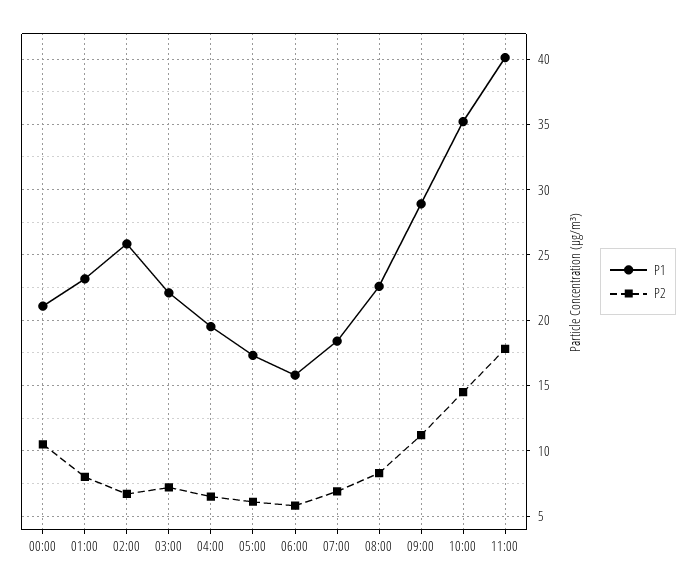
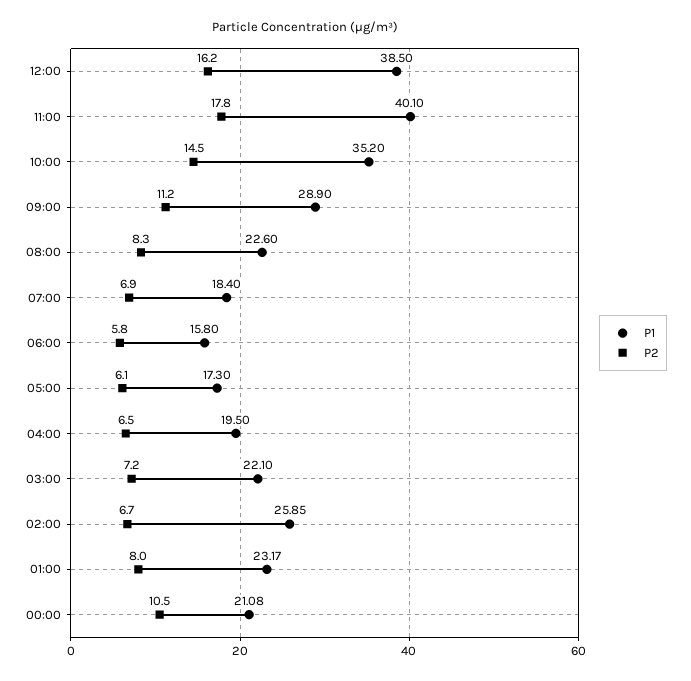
P1, 12:00: none -> 38.5
P2, 12:00: none -> 16.2

